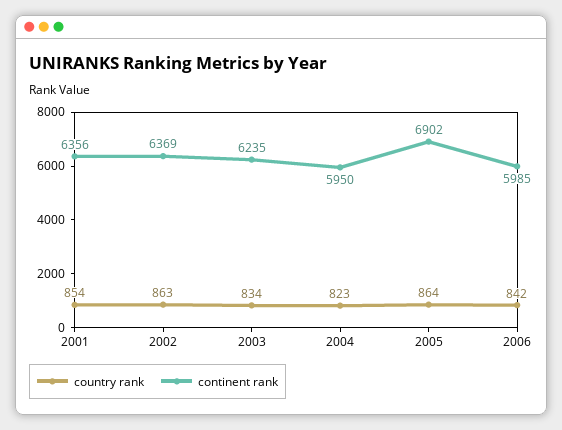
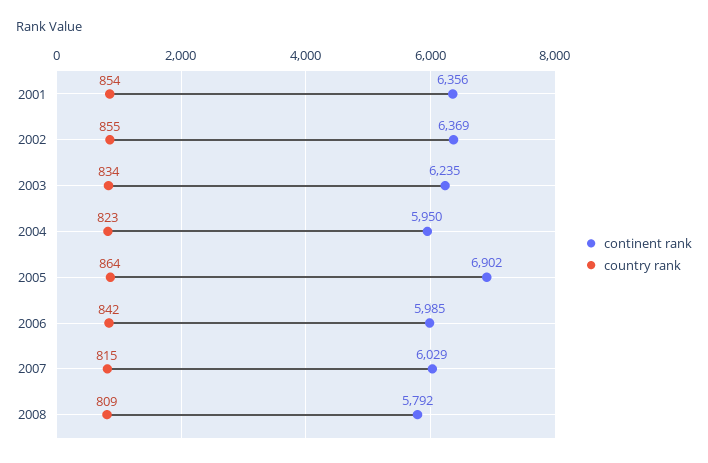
country rank, 2002: 863 -> 855
continent rank, 2007: none -> 6029
country rank, 2007: none -> 815
continent rank, 2008: none -> 5792
country rank, 2008: none -> 809

